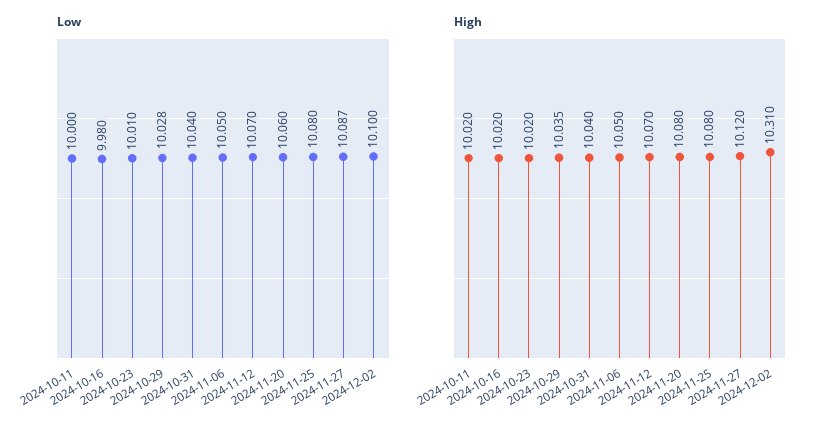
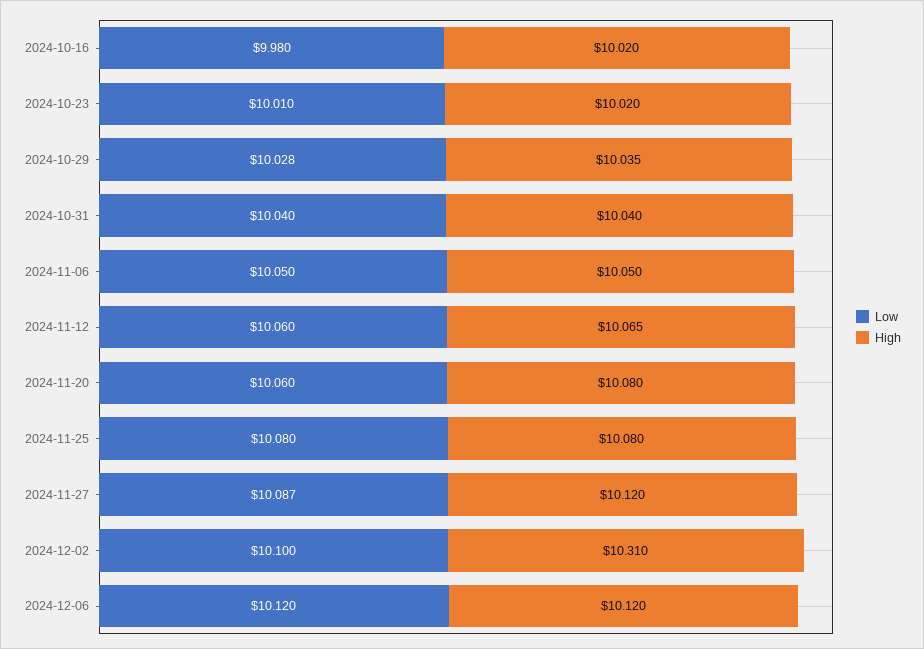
Low, 2024-10-11: 10 -> none
Low, 2024-11-12: 10.07 -> 10.06
High, 2024-10-11: 10.02 -> none
High, 2024-11-12: 10.07 -> 10.065
Low, 2024-12-06: none -> 10.12
High, 2024-12-06: none -> 10.12

